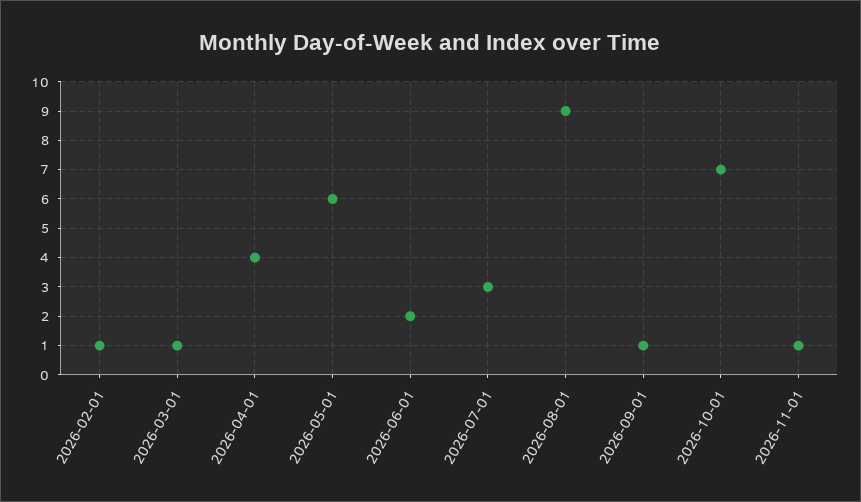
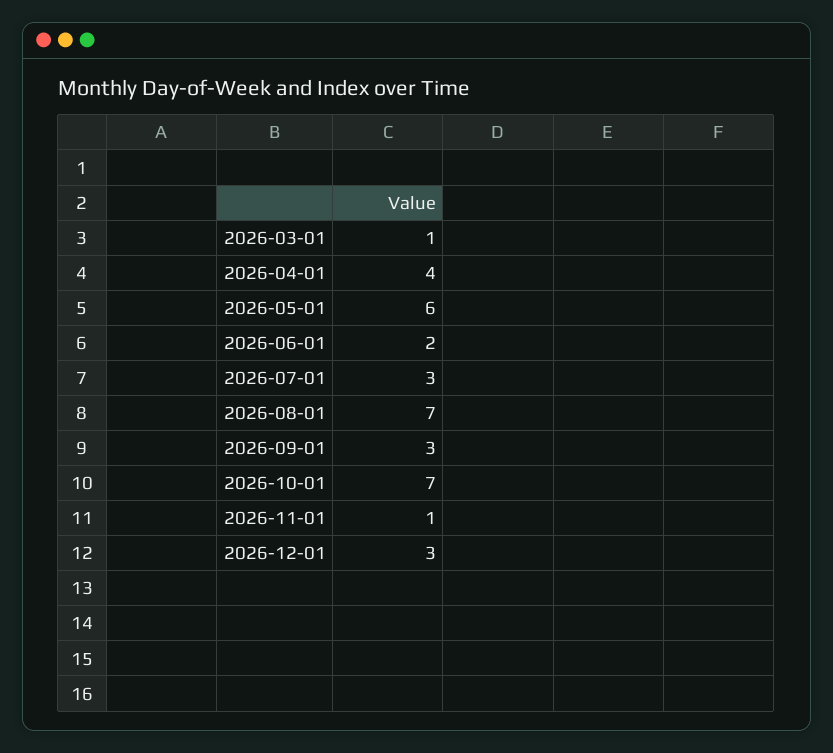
2026-02-01: 1 -> none
2026-08-01: 9 -> 7
2026-09-01: 1 -> 3
2026-12-01: none -> 3

